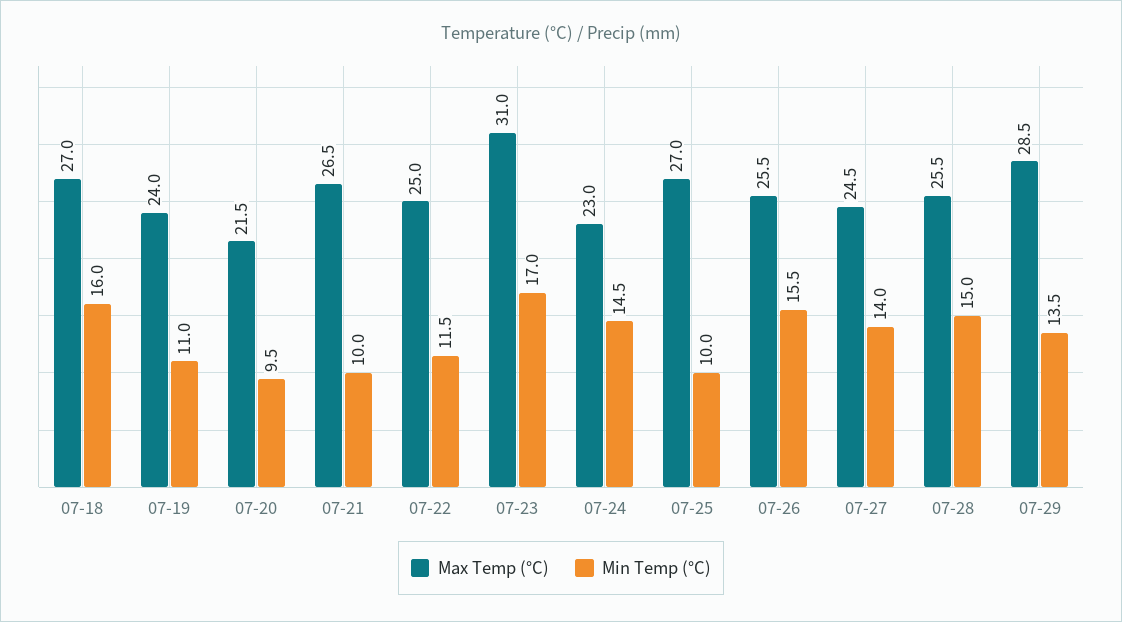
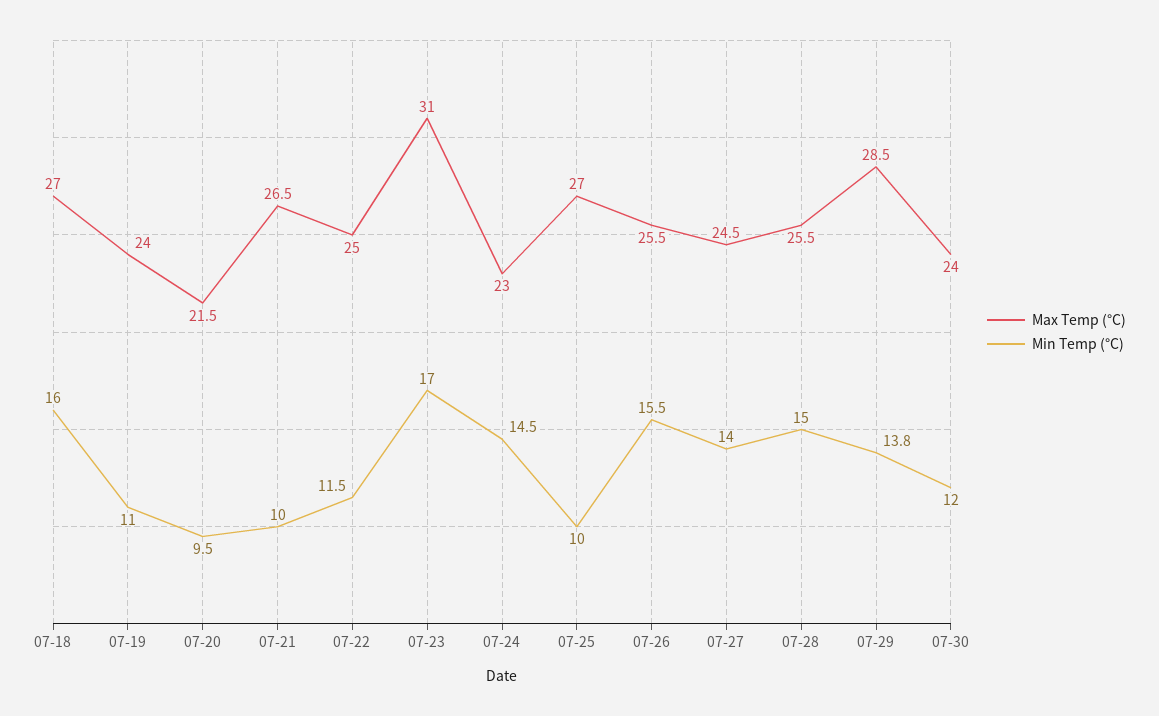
Min Temp (°C), 07-29: 13.5 -> 13.8
Max Temp (°C), 07-30: none -> 24
Min Temp (°C), 07-30: none -> 12

